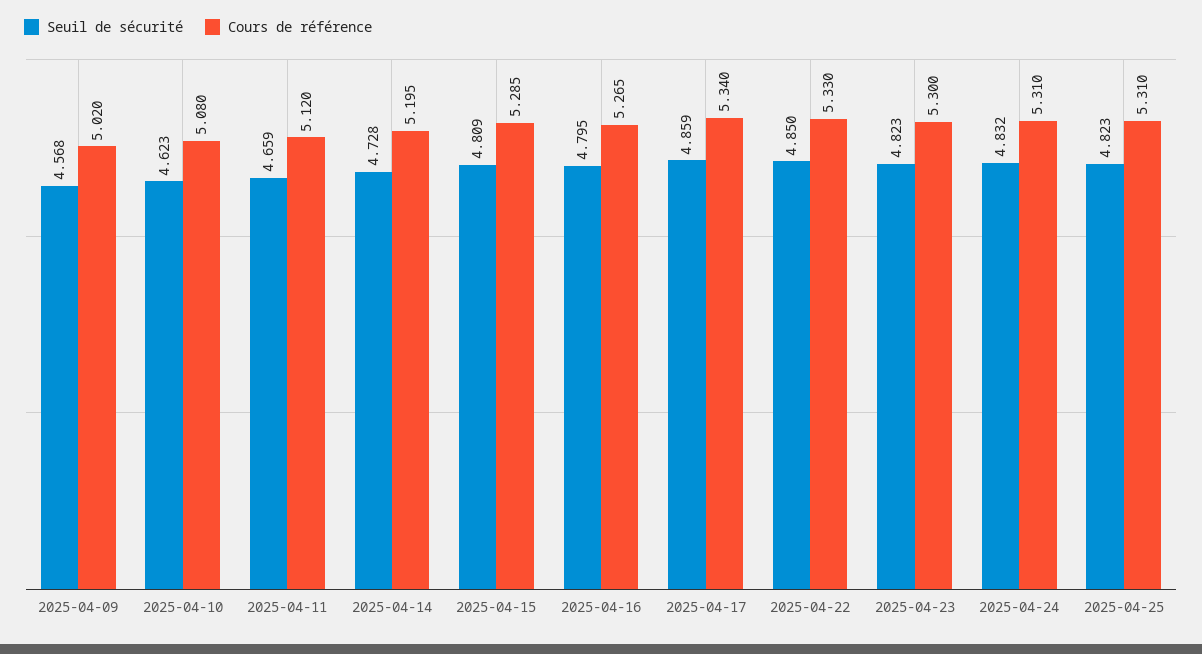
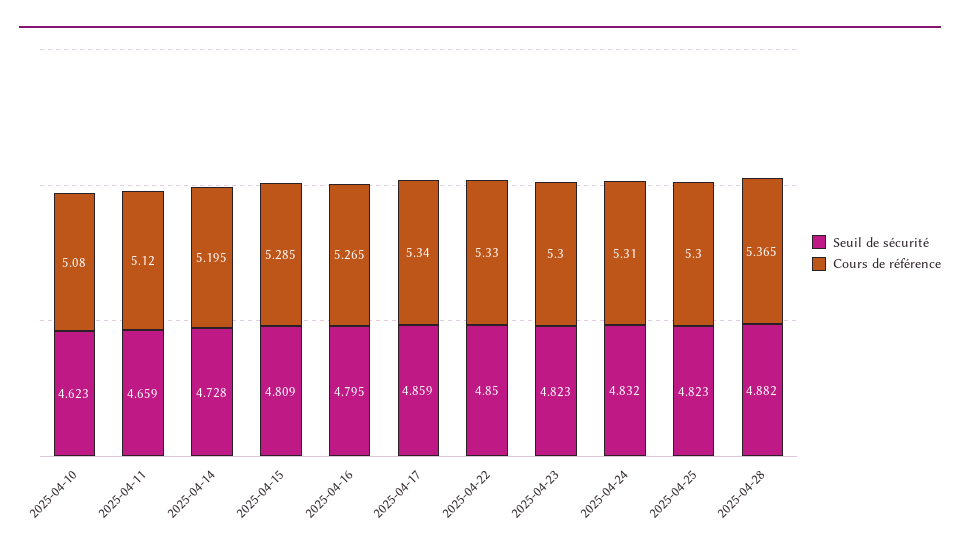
Seuil de sécurité, 2025-04-09: 4.568 -> none
Cours de référence, 2025-04-09: 5.02 -> none
Cours de référence, 2025-04-25: 5.31 -> 5.3
Seuil de sécurité, 2025-04-28: none -> 4.882
Cours de référence, 2025-04-28: none -> 5.365

